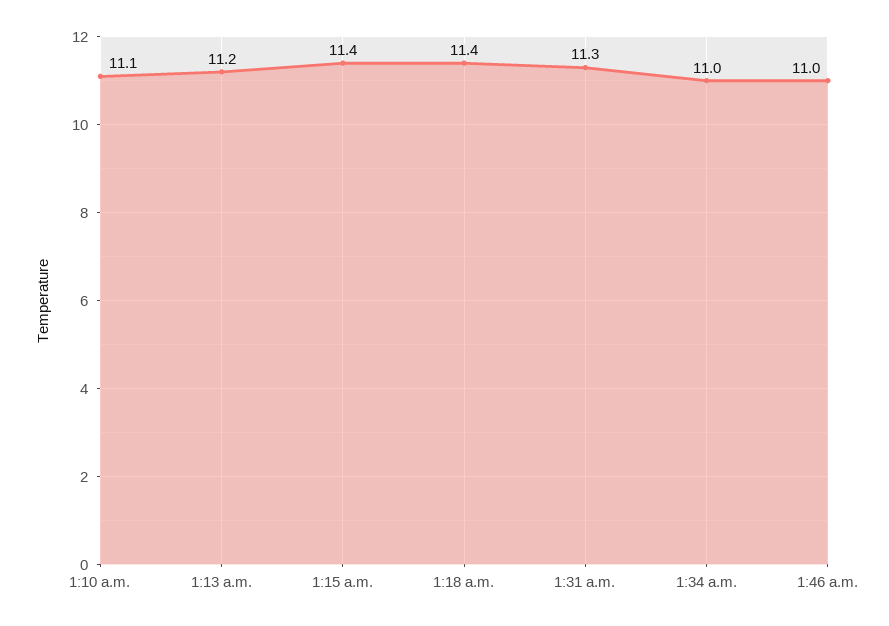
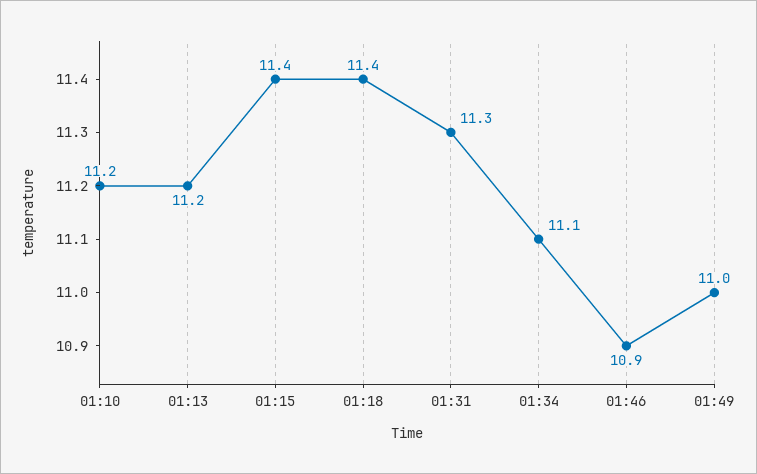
1:10 a.m.: 11.1 -> 11.2
1:34 a.m.: 11 -> 11.1
1:46 a.m.: 11 -> 10.9
01:49: none -> 11

